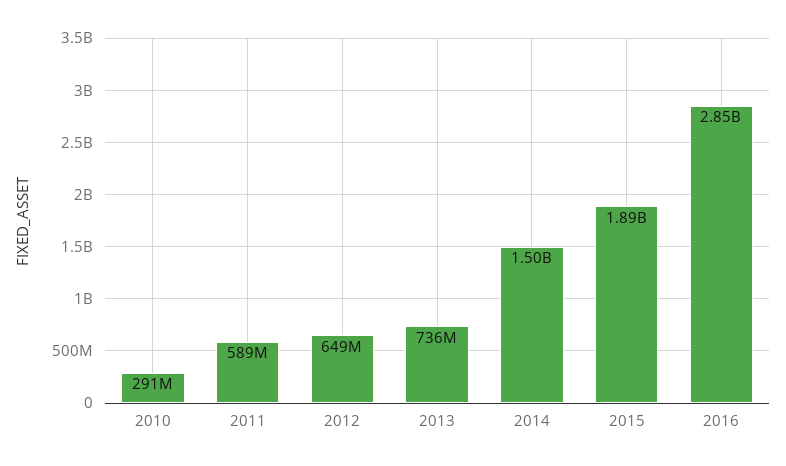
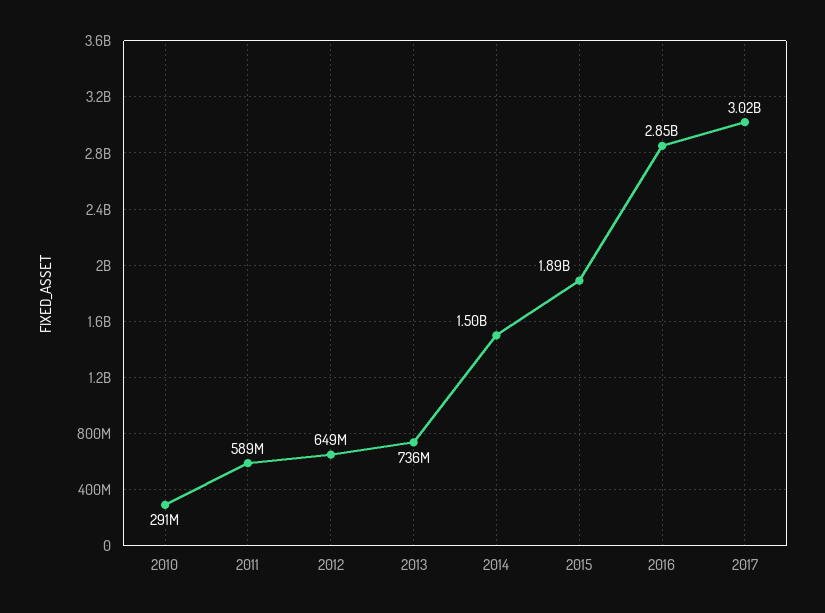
2017: none -> 3020000000

